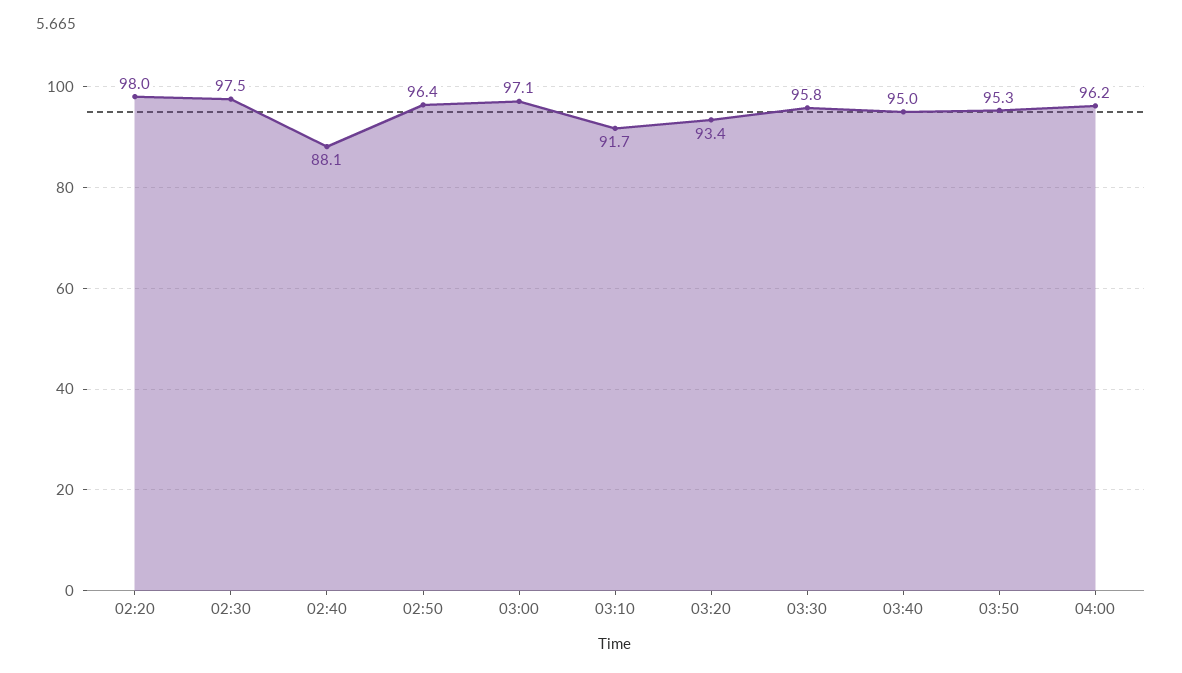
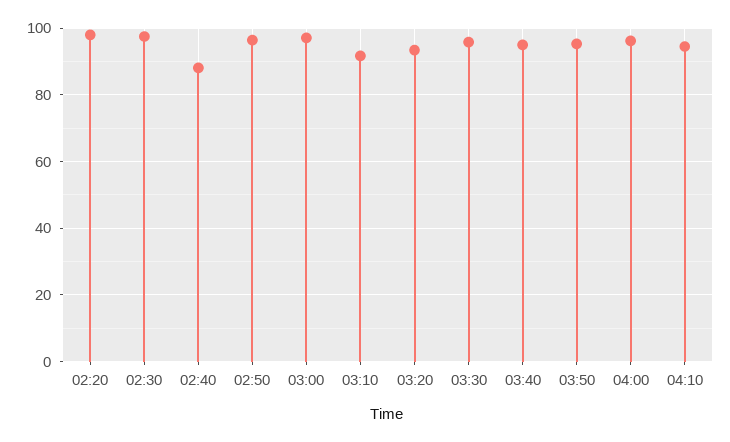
04:10: none -> 94

